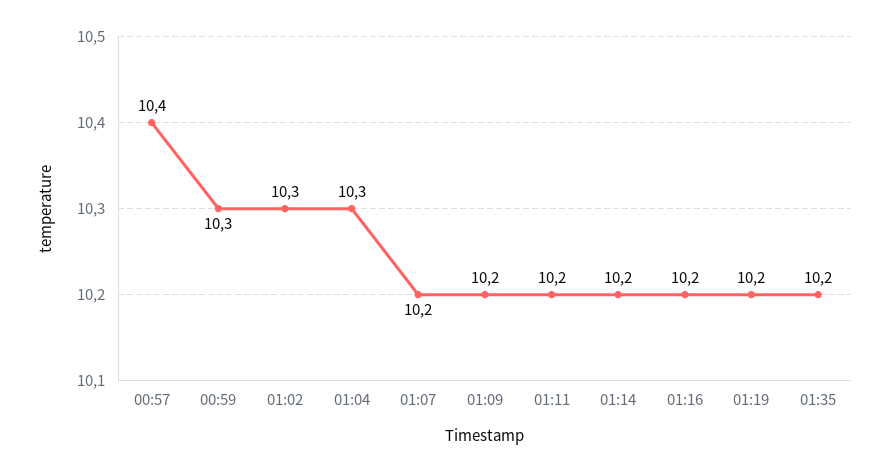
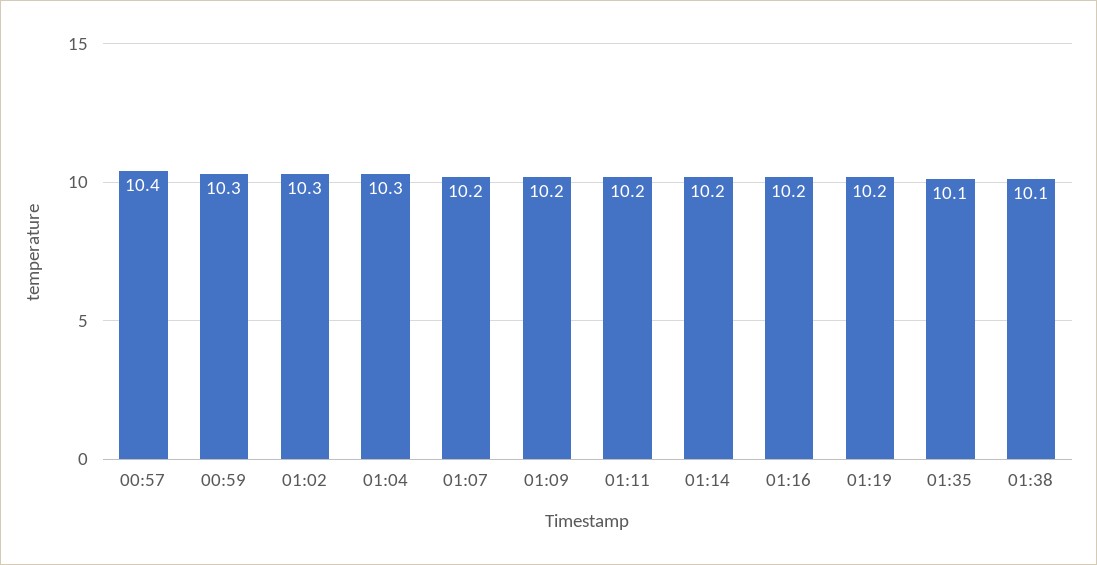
01:35: 10.2 -> 10.1
01:38: none -> 10.1

